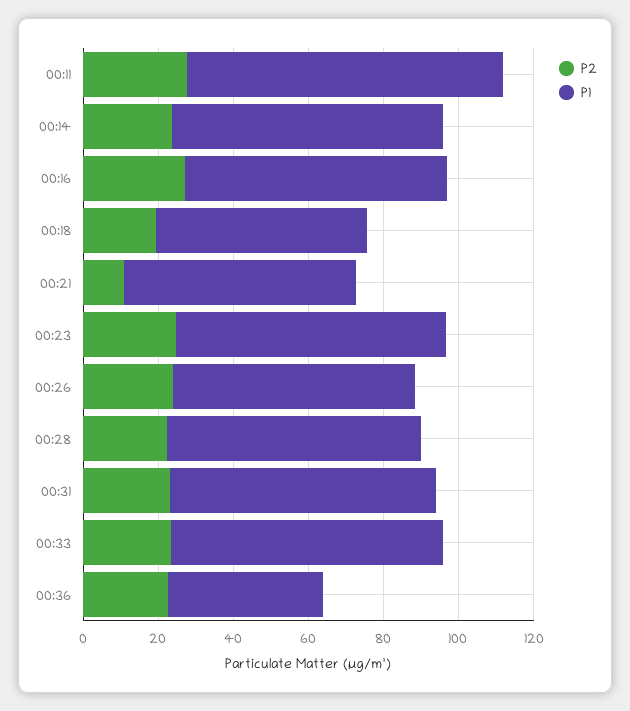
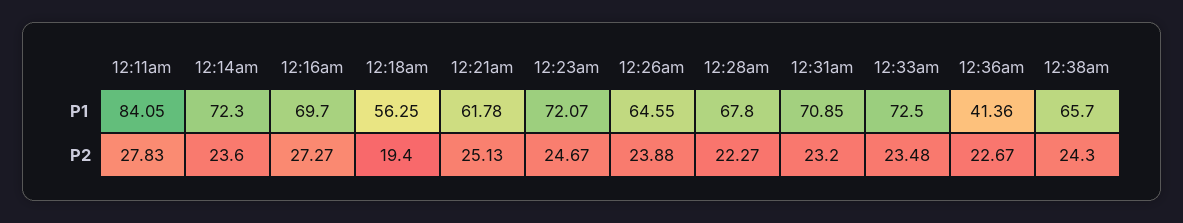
P2, 00:21: 10 -> 25.13
P1, 12:38am: none -> 65.7
P2, 12:38am: none -> 24.3

